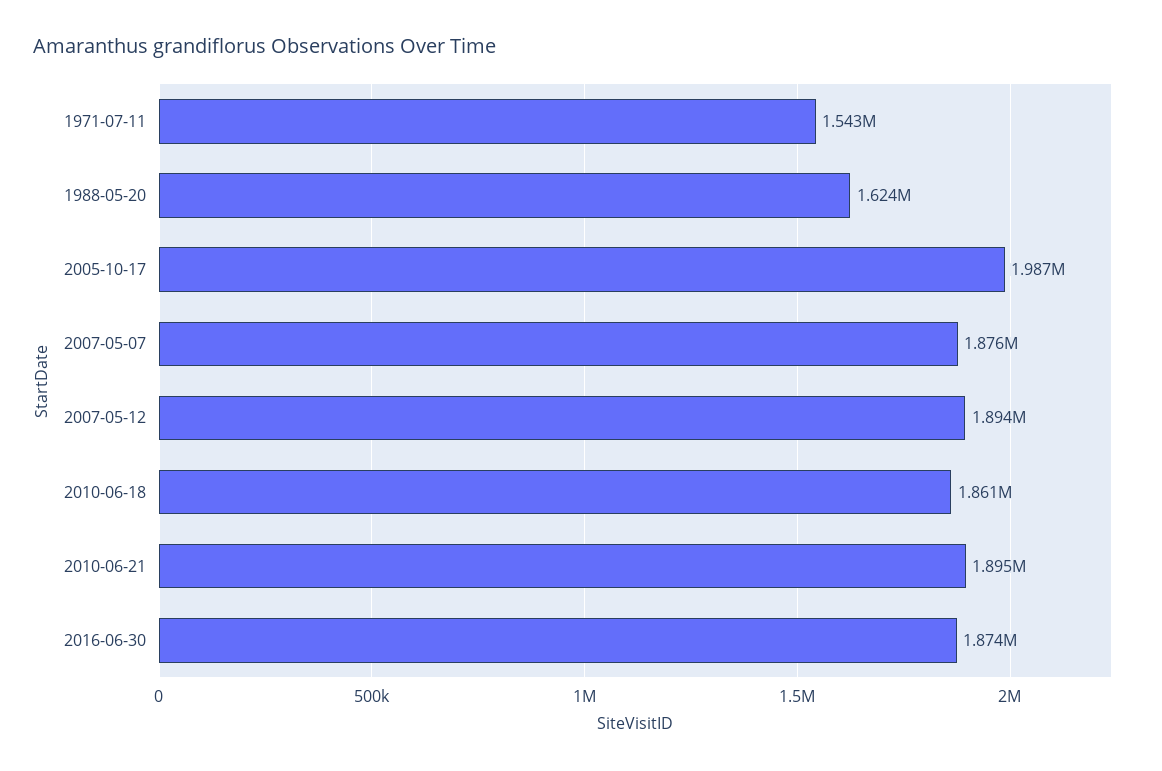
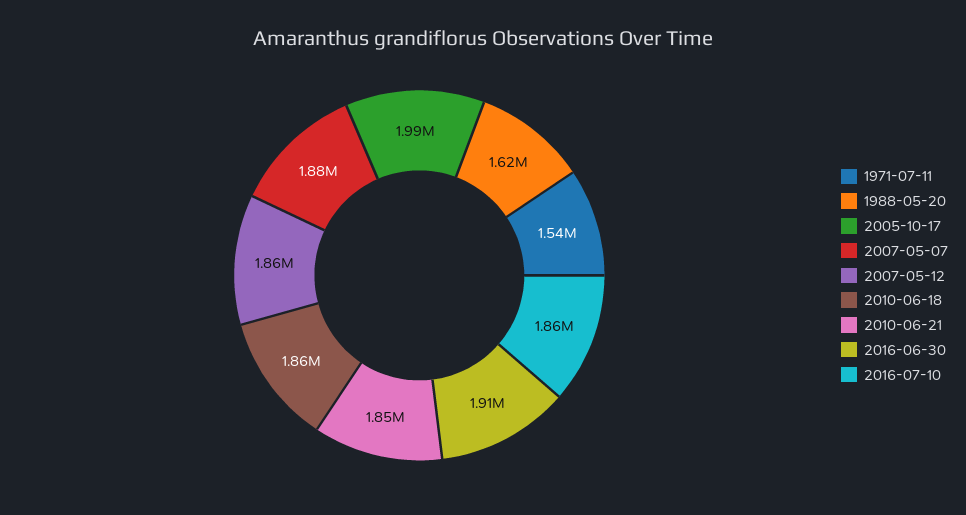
2007-05-12: 1894000 -> 1860000
2010-06-21: 1895000 -> 1850000
2016-06-30: 1874000 -> 1910000
2016-07-10: none -> 1860000

